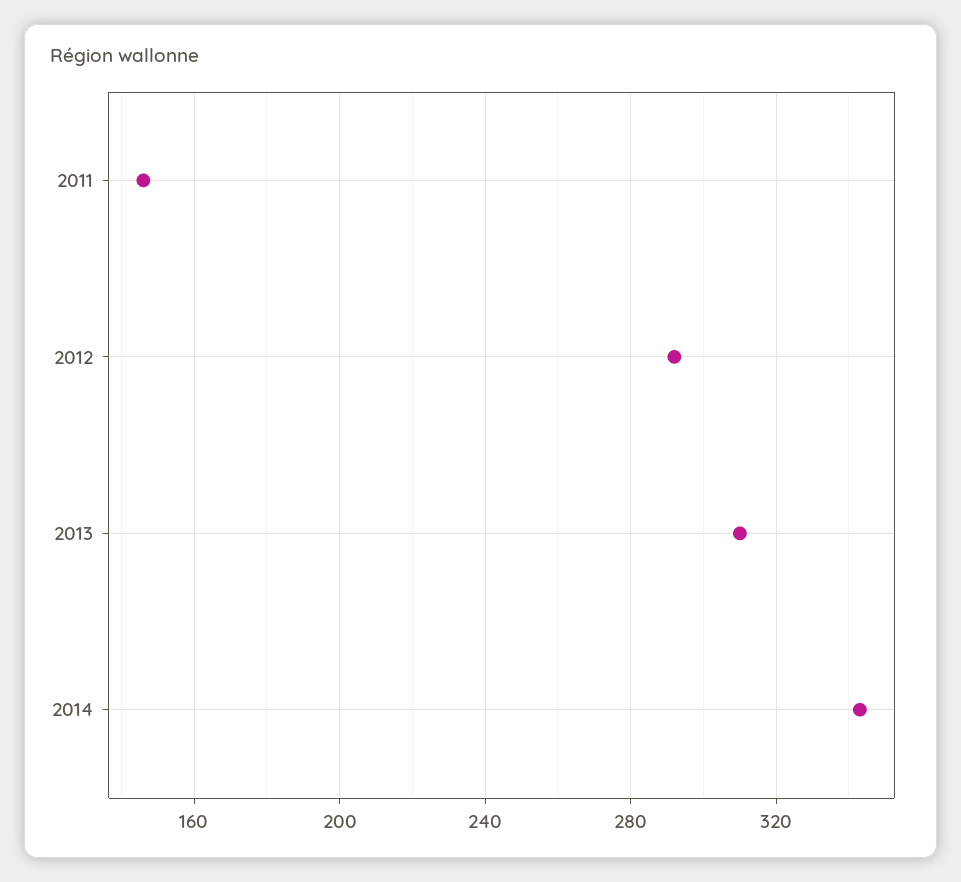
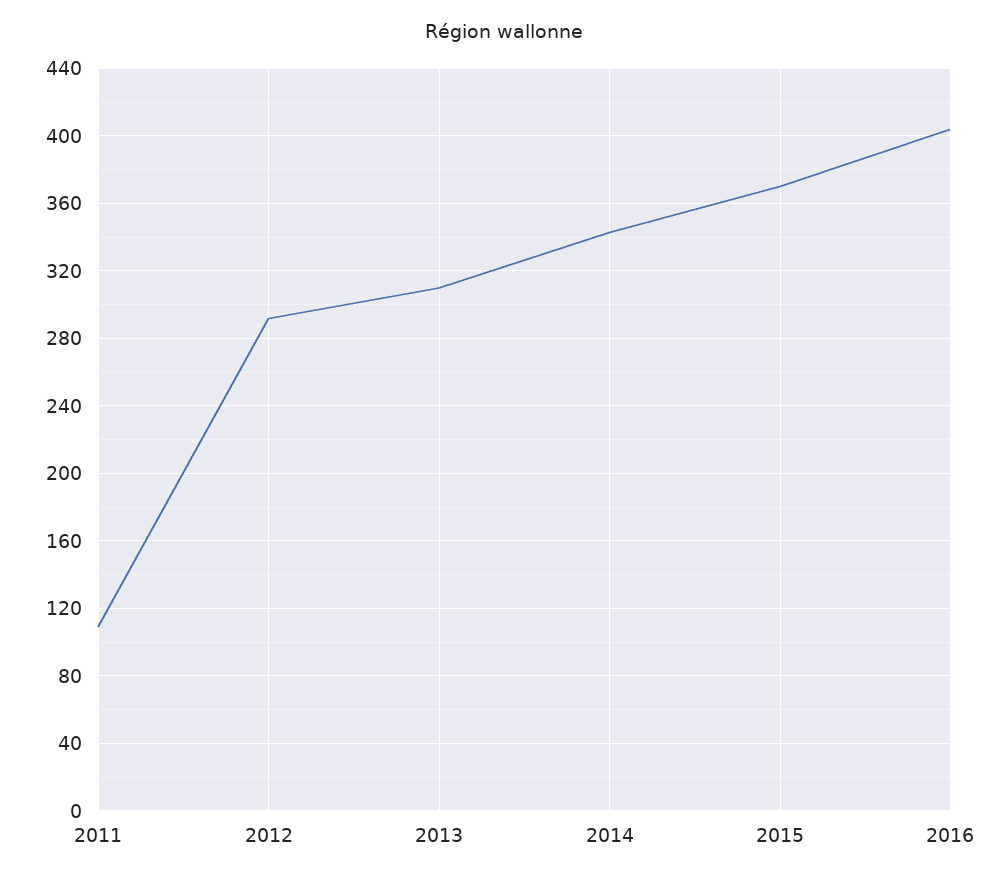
2011: 145 -> 110
2015: none -> 370
2016: none -> 405

